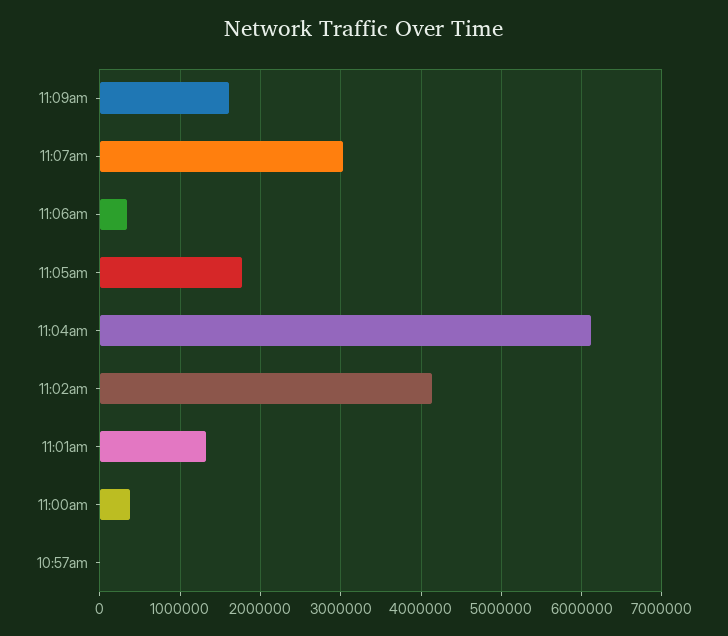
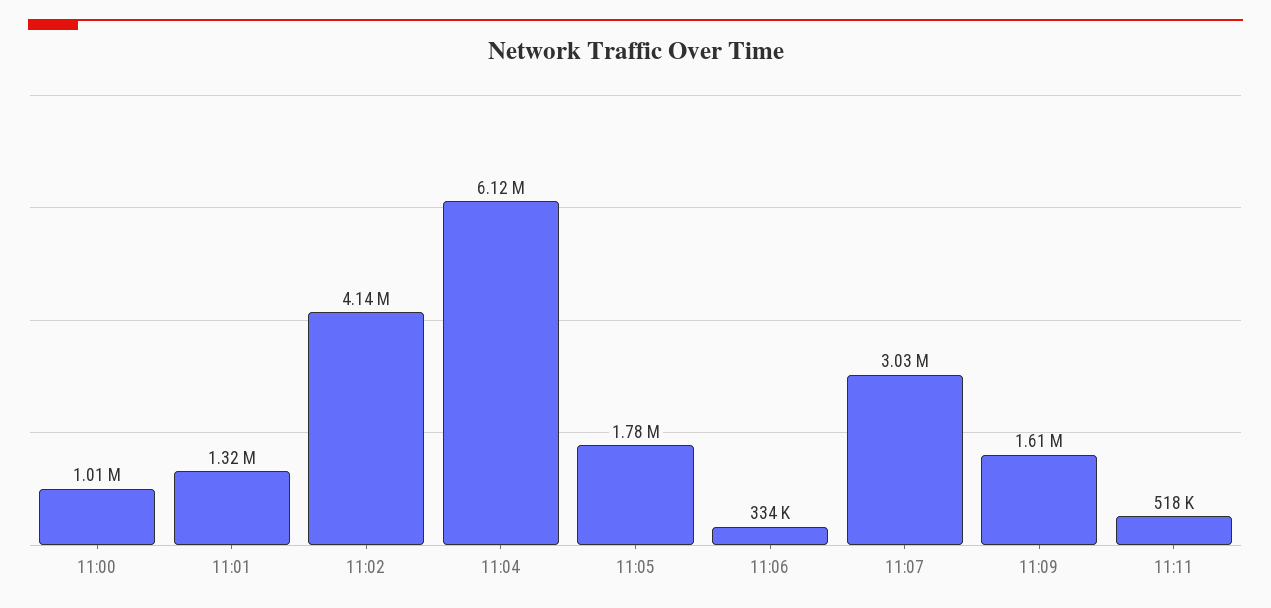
11:00am: 400000 -> 1010000
10:57am: 0 -> none
11:11: none -> 518000

